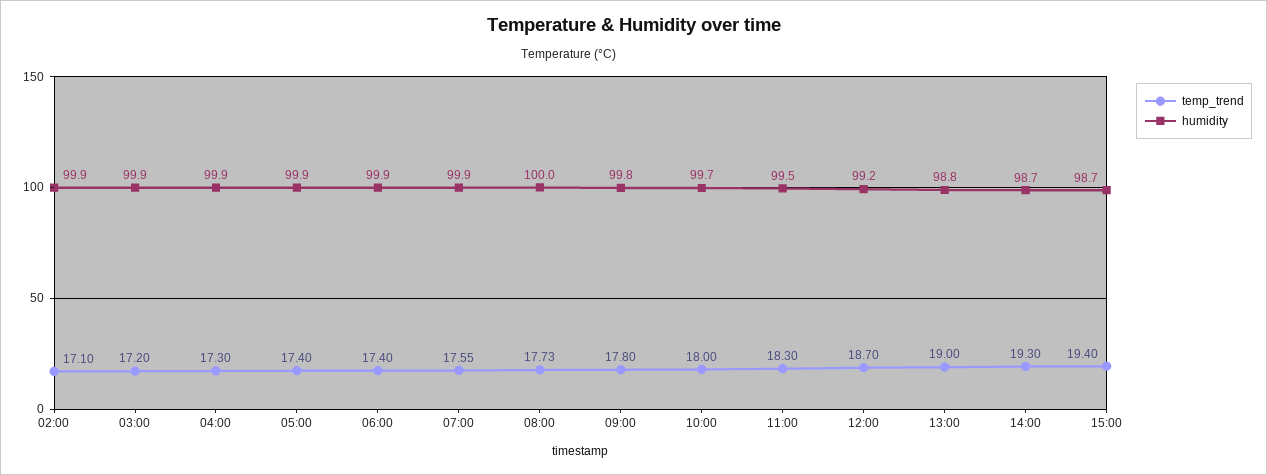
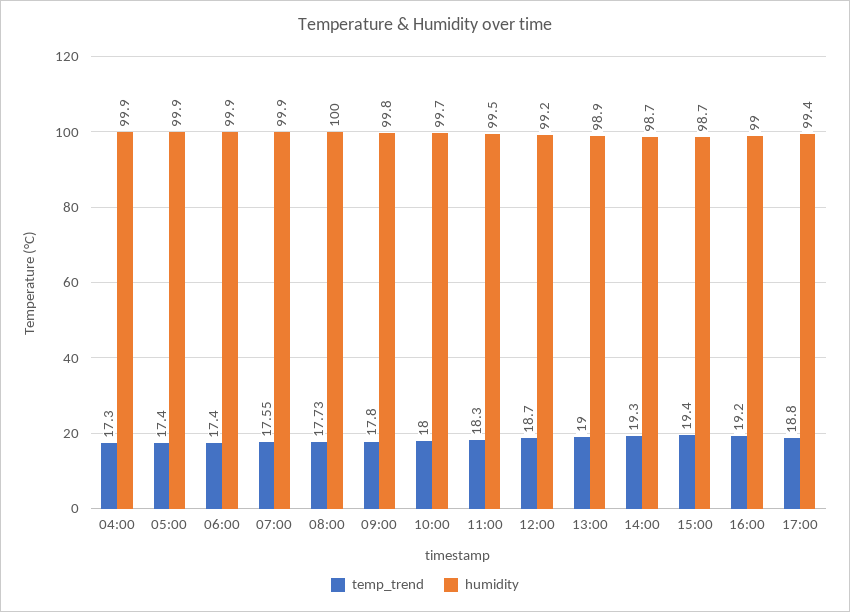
temp_trend, 02:00: 17.1 -> none
humidity, 02:00: 99.9 -> none
temp_trend, 03:00: 17.2 -> none
humidity, 03:00: 99.9 -> none
humidity, 13:00: 98.8 -> 98.9
temp_trend, 16:00: none -> 19.2
humidity, 16:00: none -> 99
temp_trend, 17:00: none -> 18.8
humidity, 17:00: none -> 99.4

